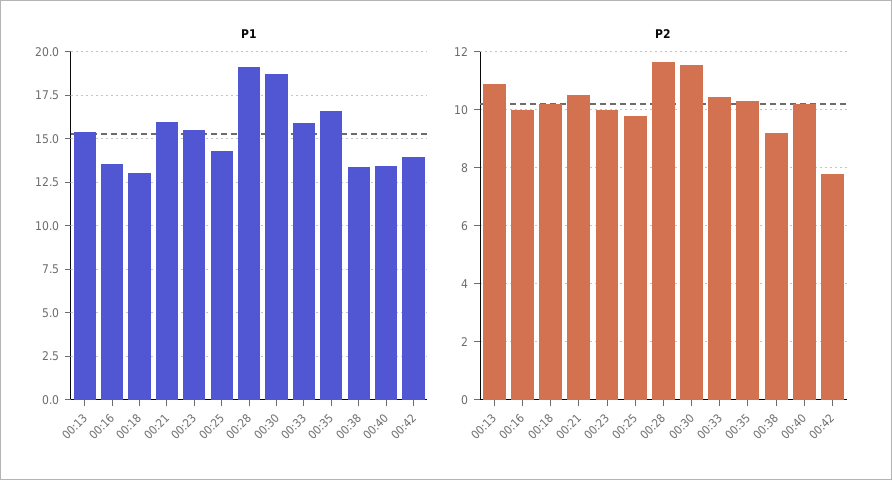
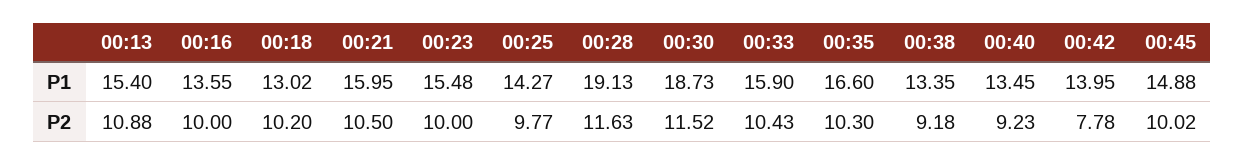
P2, 00:40: 10.25 -> 9.23
P1, 00:45: none -> 14.88
P2, 00:45: none -> 10.02

